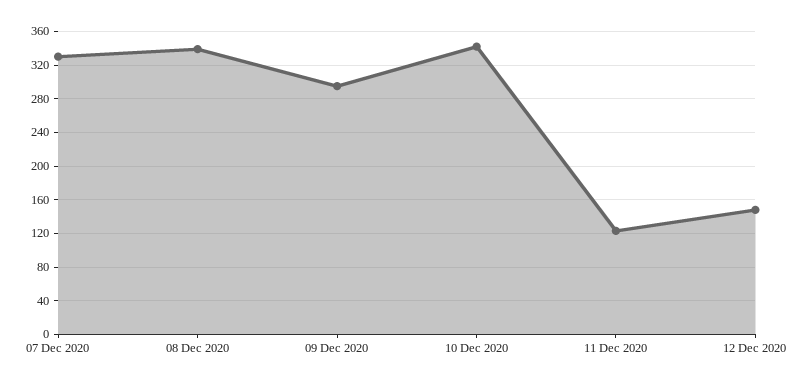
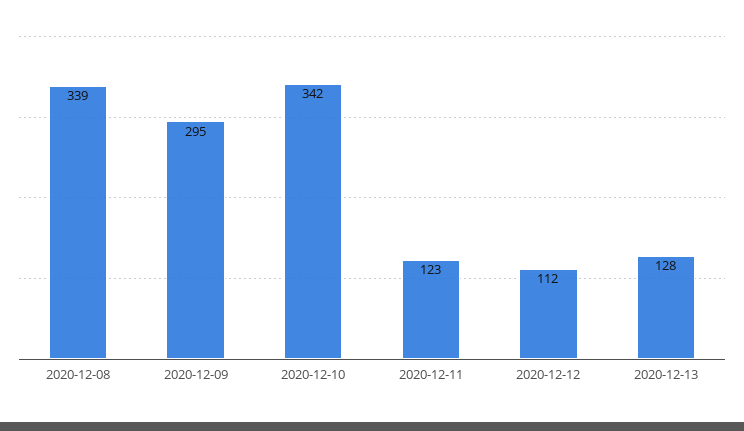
07 Dec 2020: 330 -> none
12 Dec 2020: 150 -> 112
2020-12-13: none -> 128

